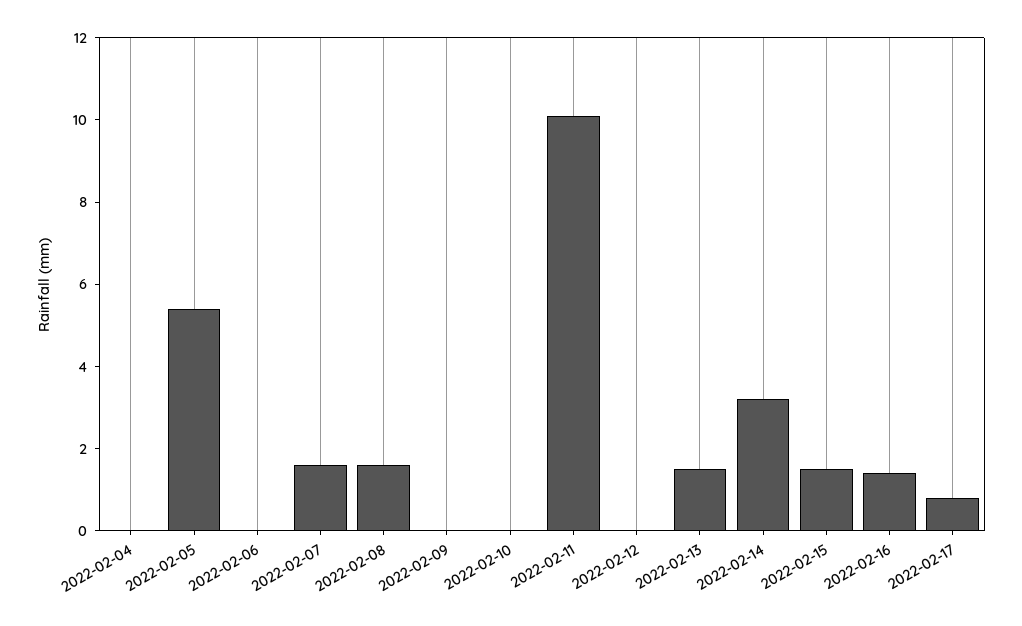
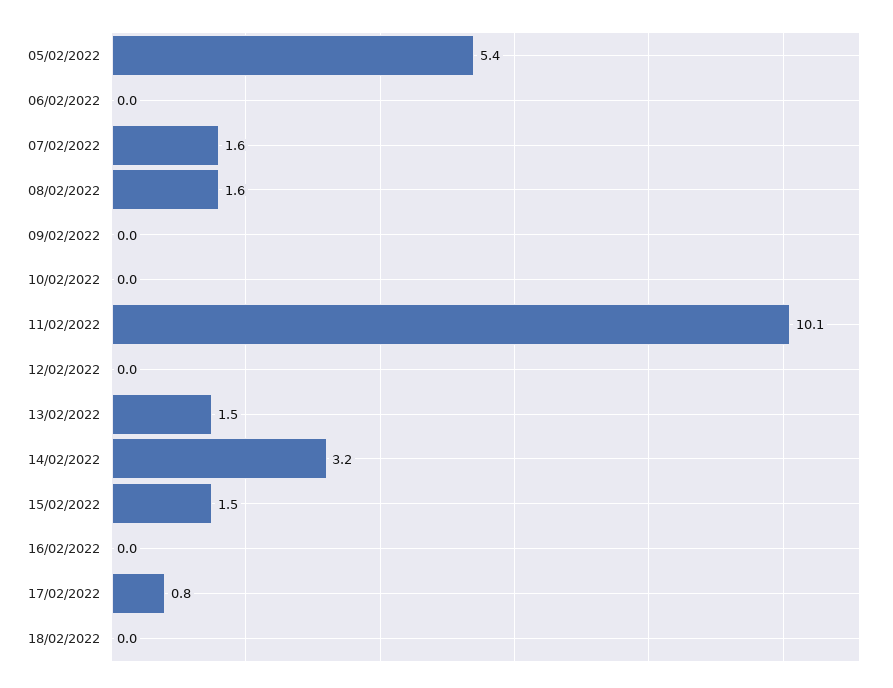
2022-02-04: 0 -> none
2022-02-16: 1.5 -> 0
18/02/2022: none -> 0

